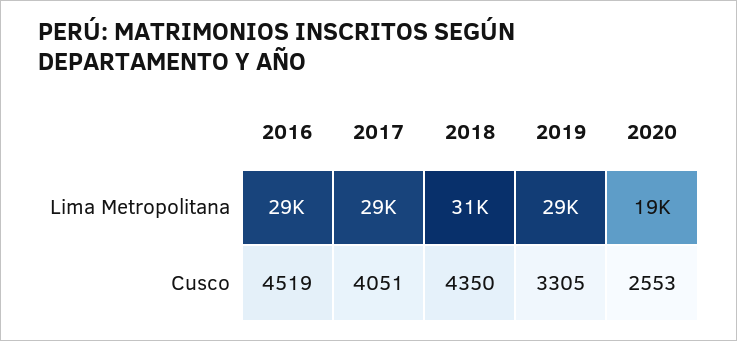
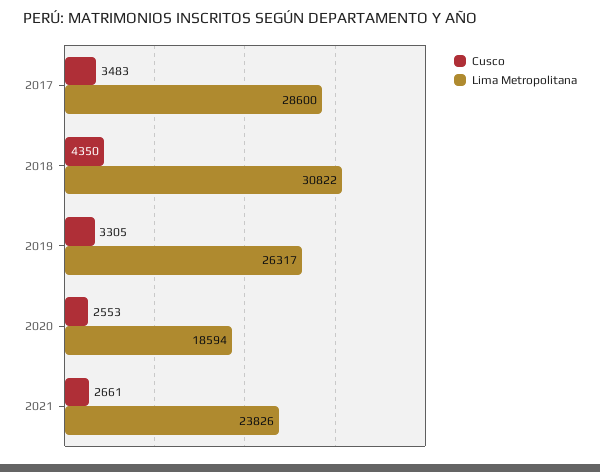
Lima Metropolitana, 2016: 29000 -> none
Lima Metropolitana, 2019: 29000 -> 26317
Cusco, 2016: 4519 -> none
Cusco, 2017: 4051 -> 3483
Cusco, 2021: none -> 2661
Lima Metropolitana, 2021: none -> 23826

